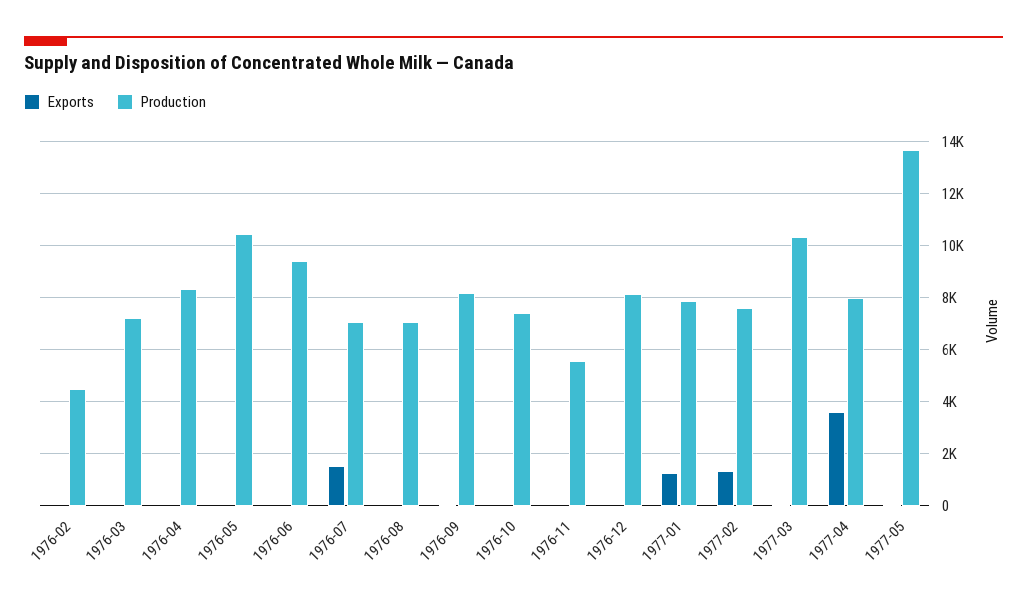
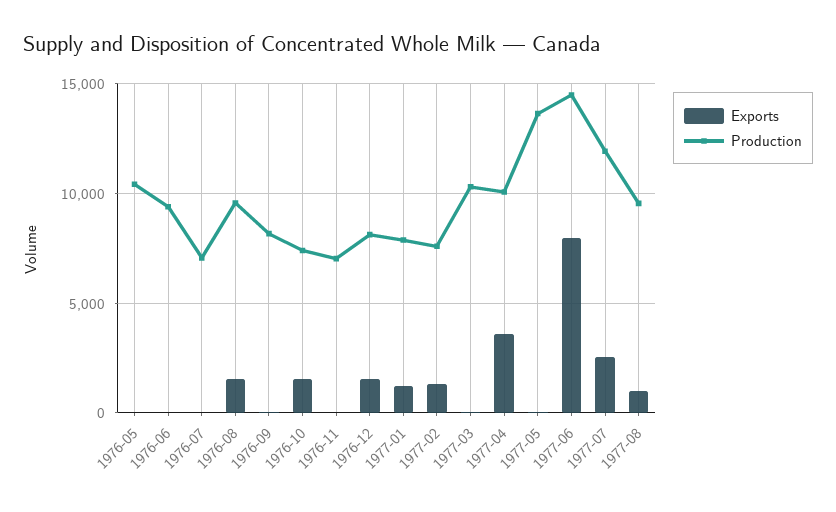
Exports, 1976-02: 0 -> none
Production, 1976-02: 4500 -> none
Exports, 1976-03: 0 -> none
Production, 1976-03: 7250 -> none
Exports, 1976-04: 0 -> none
Production, 1976-04: 8250 -> none
Exports, 1976-07: 1500 -> 0
Exports, 1976-08: 0 -> 1500
Production, 1976-08: 7000 -> 9500
Exports, 1976-10: 0 -> 1500
Production, 1976-11: 5500 -> 7000
Exports, 1976-12: 0 -> 1500
Production, 1977-04: 8000 -> 10000
Exports, 1977-06: none -> 8000
Production, 1977-06: none -> 14500
Exports, 1977-07: none -> 2500
Production, 1977-07: none -> 12000
Exports, 1977-08: none -> 1000
Production, 1977-08: none -> 9500

